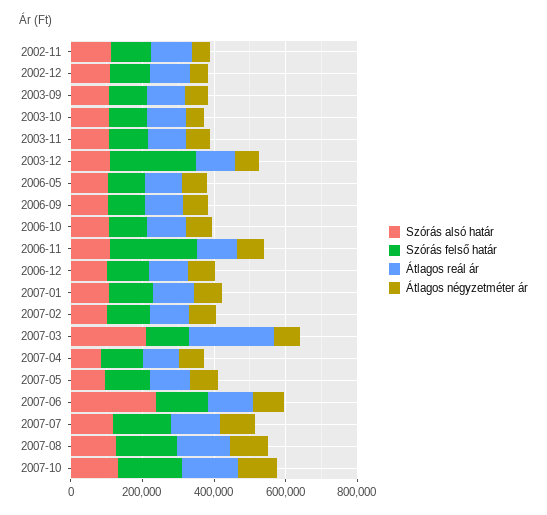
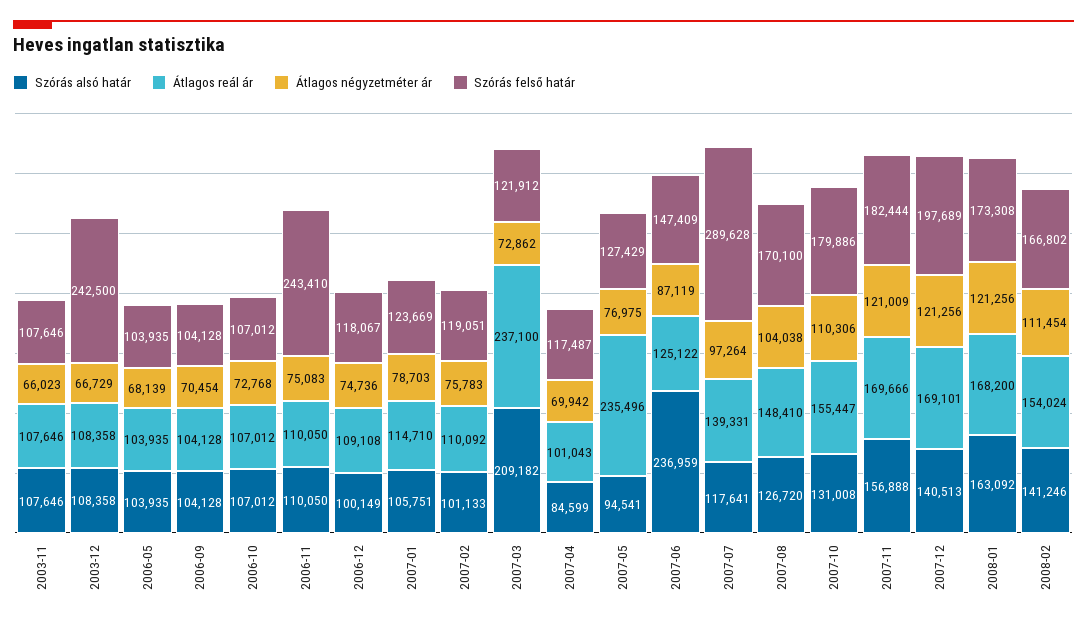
Szórás alsó határ, 2002-11: 100000 -> none
Szórás felső határ, 2002-11: 100000 -> none
Átlagos reál ár, 2002-11: 100000 -> none
Átlagos négyzetméter ár, 2002-11: 50000 -> none
Szórás alsó határ, 2002-12: 100000 -> none
Szórás felső határ, 2002-12: 100000 -> none
Átlagos reál ár, 2002-12: 100000 -> none
Átlagos négyzetméter ár, 2002-12: 50000 -> none
Szórás alsó határ, 2003-09: 100000 -> none
Szórás felső határ, 2003-09: 100000 -> none
Átlagos reál ár, 2003-09: 100000 -> none
Átlagos négyzetméter ár, 2003-09: 50000 -> none
Szórás alsó határ, 2003-10: 100000 -> none
Szórás felső határ, 2003-10: 100000 -> none
Átlagos reál ár, 2003-10: 100000 -> none
Átlagos négyzetméter ár, 2003-10: 50000 -> none
Átlagos reál ár, 2007-05: 100000 -> 235496
Szórás felső határ, 2007-07: 150000 -> 289628
Szórás alsó határ, 2007-11: none -> 156888
Átlagos reál ár, 2007-11: none -> 169666
Átlagos négyzetméter ár, 2007-11: none -> 121009
Szórás felső határ, 2007-11: none -> 182444
Szórás alsó határ, 2007-12: none -> 140513
Átlagos reál ár, 2007-12: none -> 169101
Átlagos négyzetméter ár, 2007-12: none -> 121256
Szórás felső határ, 2007-12: none -> 197689
Szórás alsó határ, 2008-01: none -> 163092
Átlagos reál ár, 2008-01: none -> 168200
Átlagos négyzetméter ár, 2008-01: none -> 121256
Szórás felső határ, 2008-01: none -> 173308
Szórás alsó határ, 2008-02: none -> 141246
Átlagos reál ár, 2008-02: none -> 154024
Átlagos négyzetméter ár, 2008-02: none -> 111454
Szórás felső határ, 2008-02: none -> 166802

